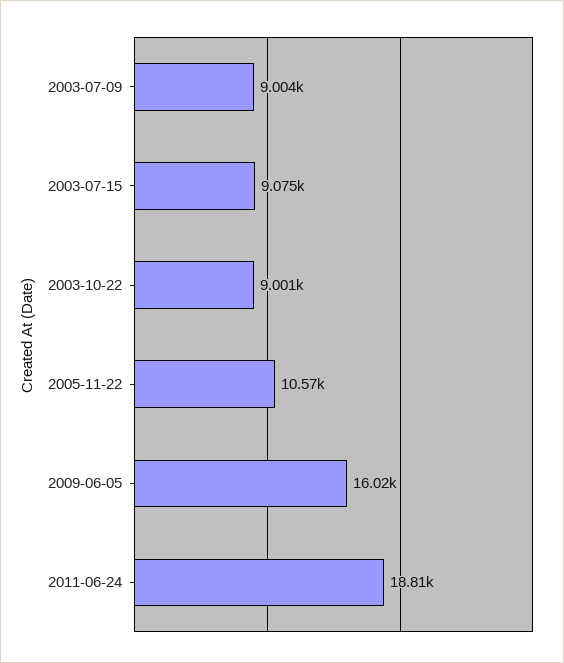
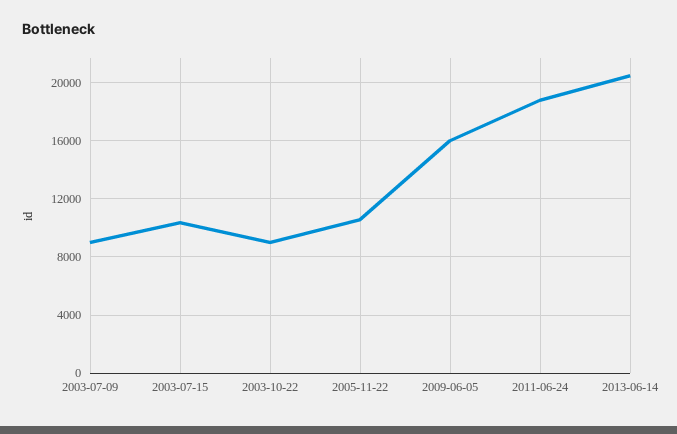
2003-07-15: 9075 -> 10500
2013-06-14: none -> 20500

